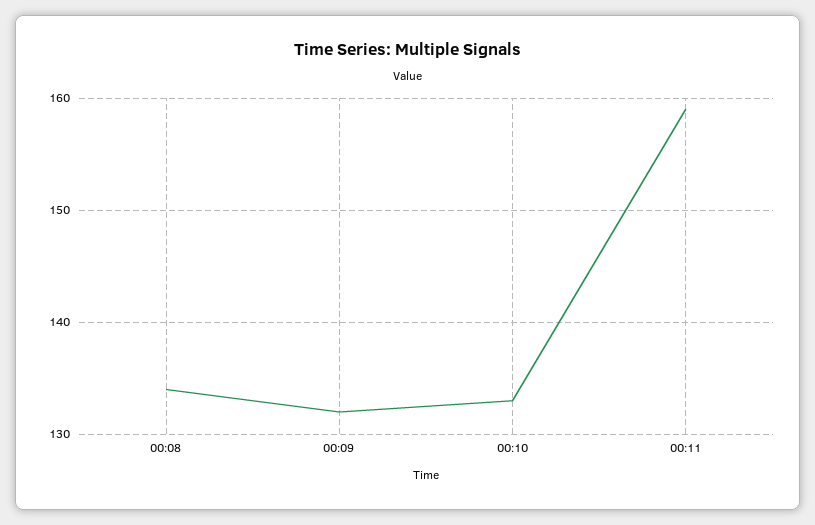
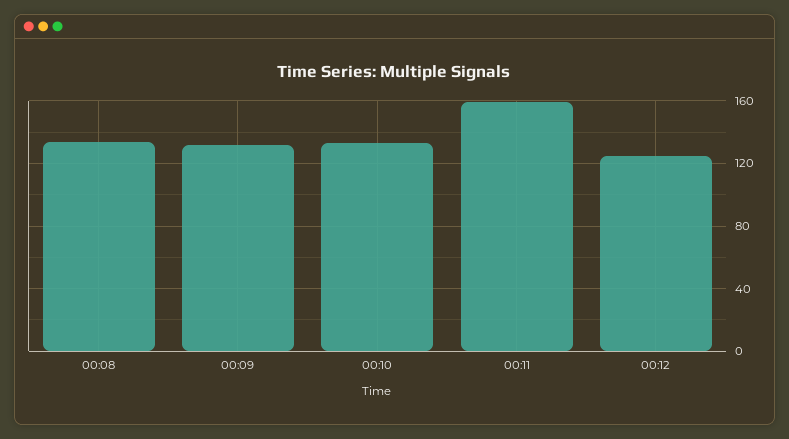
00:12: none -> 125

